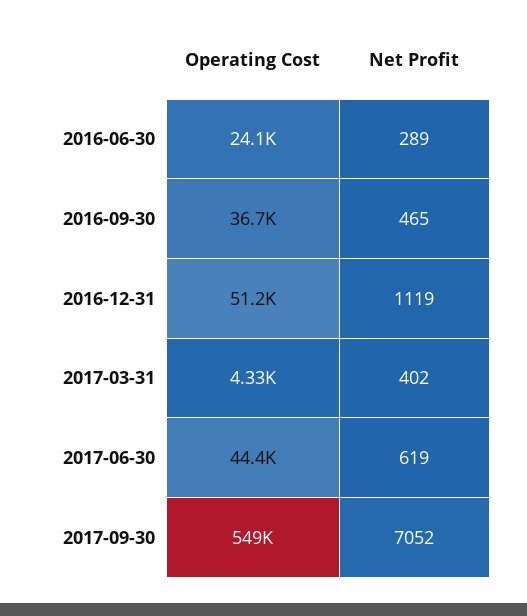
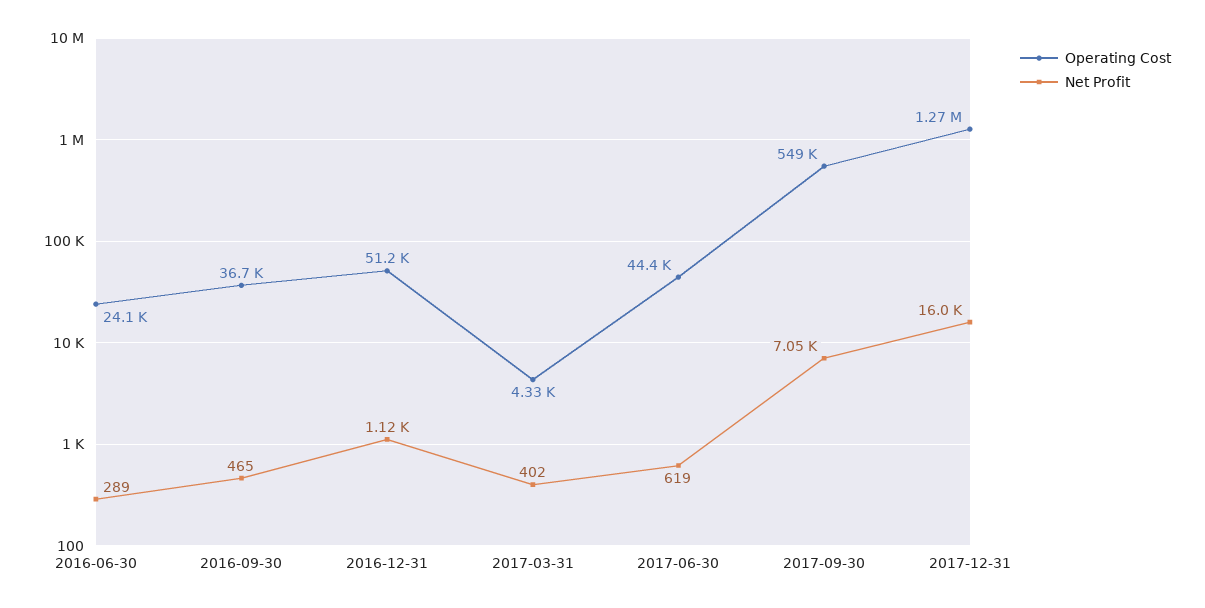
Operating Cost, 2017-12-31: none -> 1270000
Net Profit, 2017-12-31: none -> 16000

